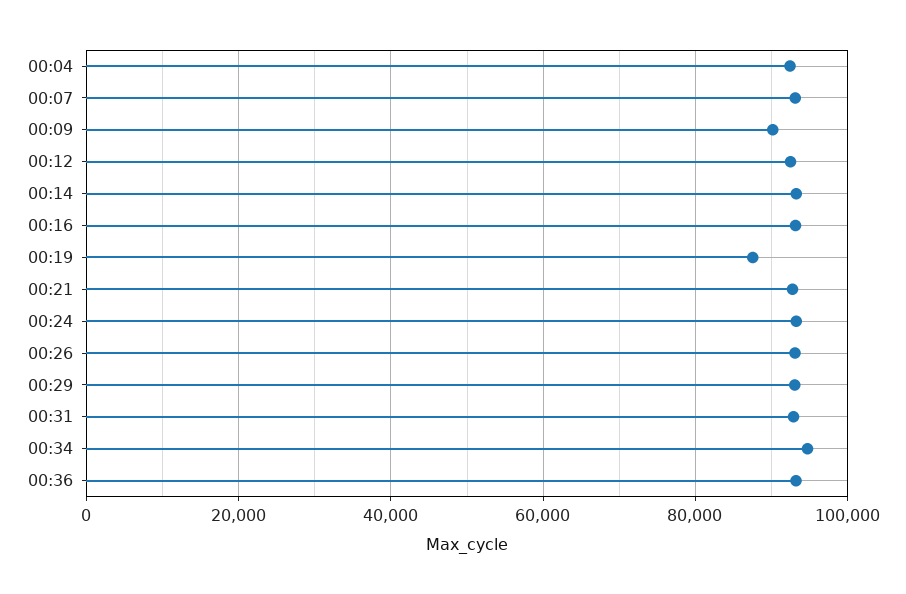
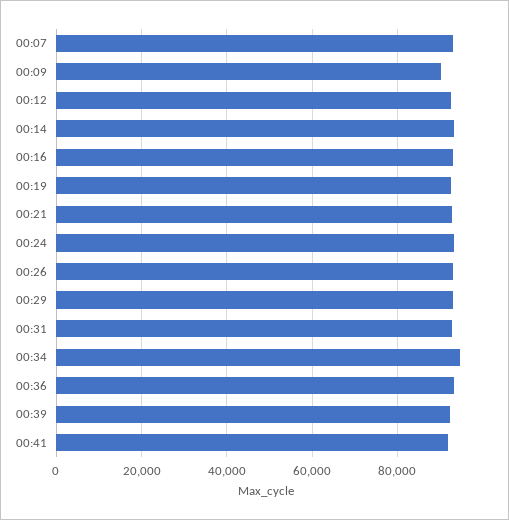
00:04: 92000 -> none
00:19: 88000 -> 92000
00:39: none -> 92000
00:41: none -> 92000

